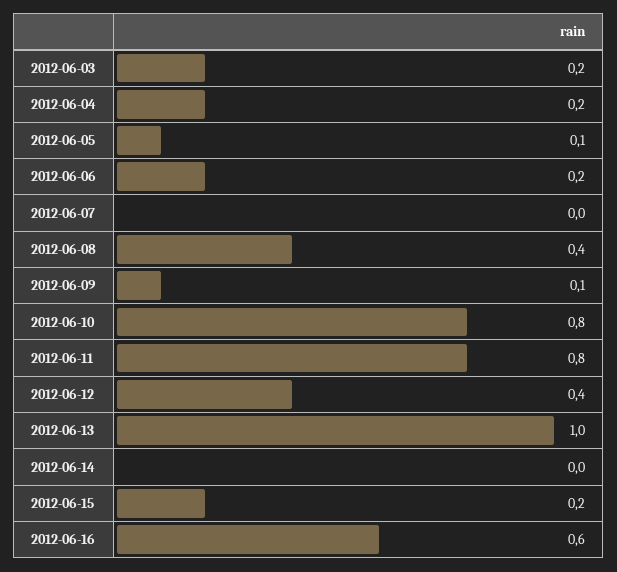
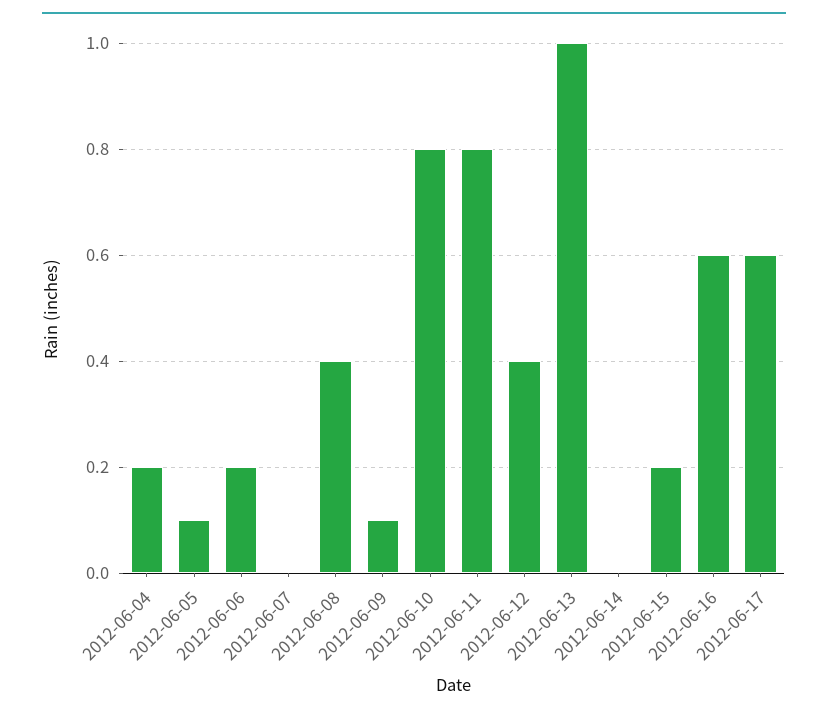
2012-06-03: 0.2 -> none
2012-06-17: none -> 0.6

